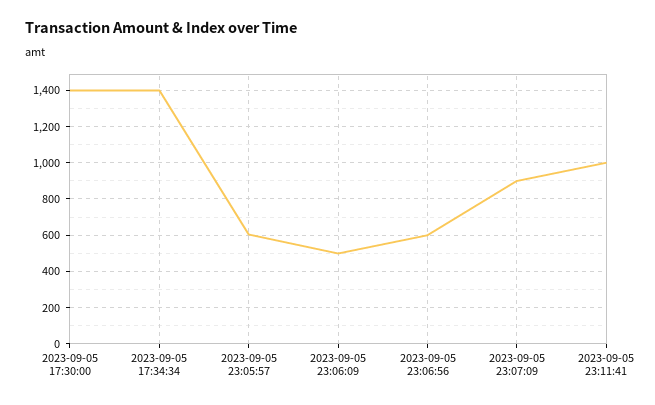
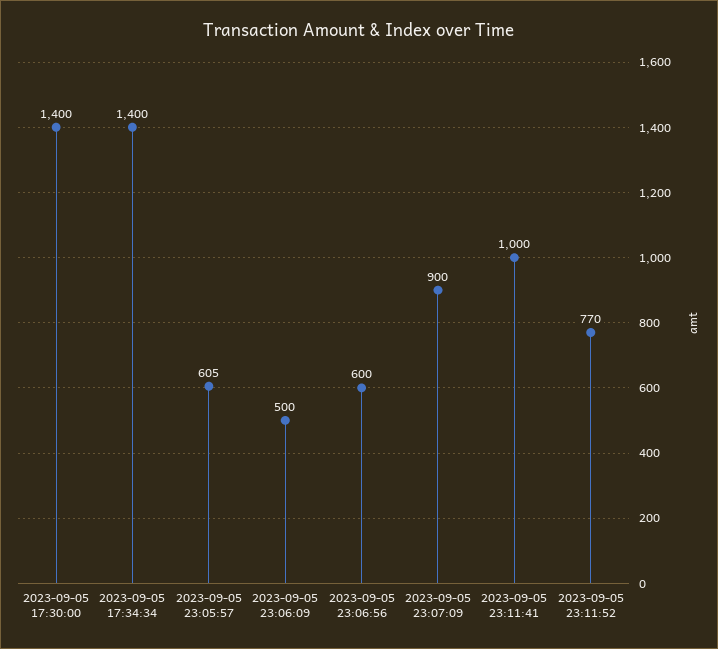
2023-09-05 23:11:52: none -> 770

